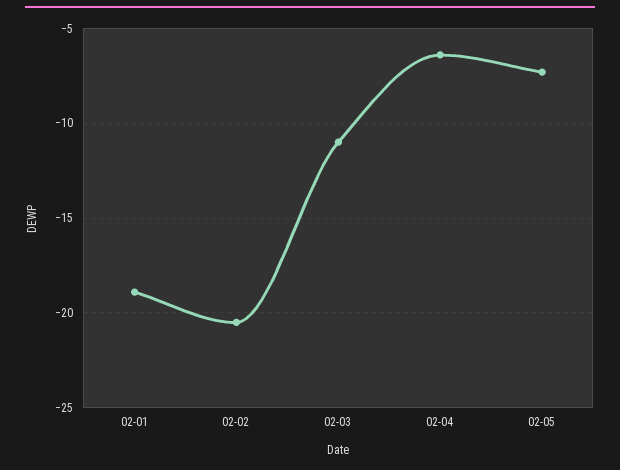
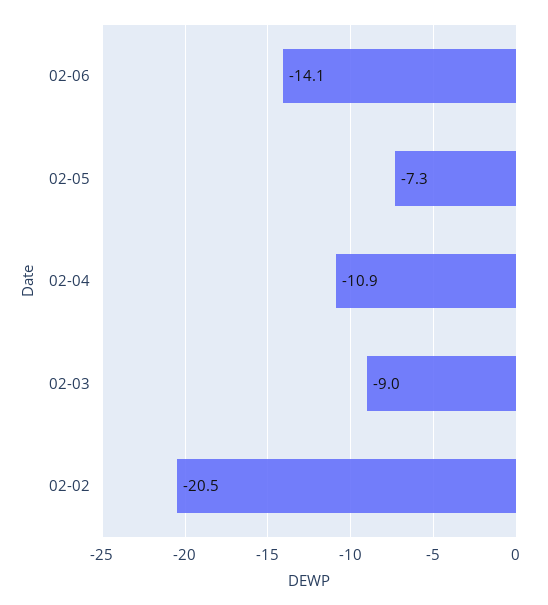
02-01: -19 -> none
02-03: -11 -> -9
02-04: -6.5 -> -10.9
02-06: none -> -14.1

